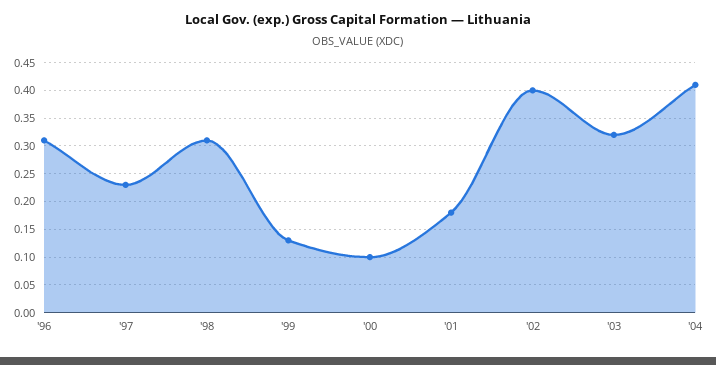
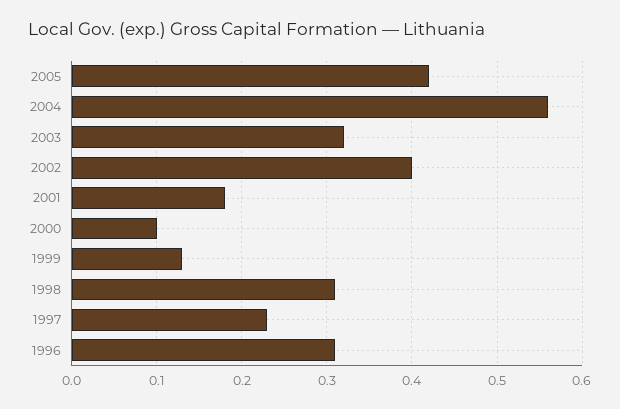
'04: 0.4 -> 0.56
2005: none -> 0.42

